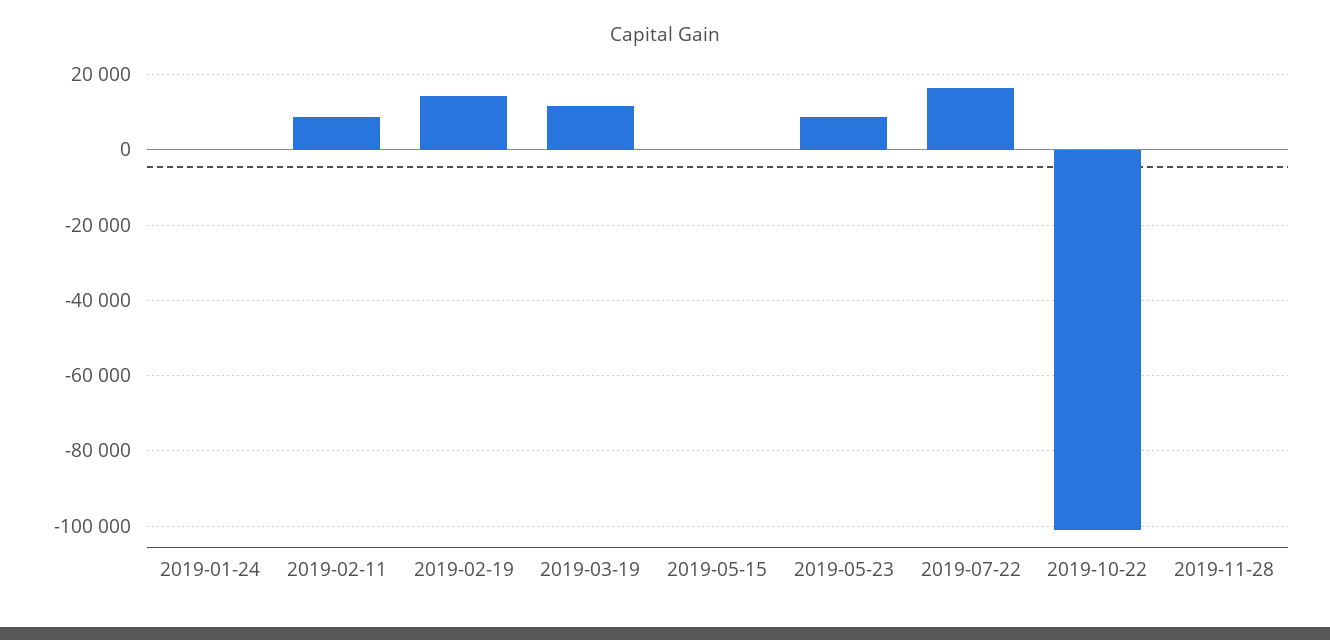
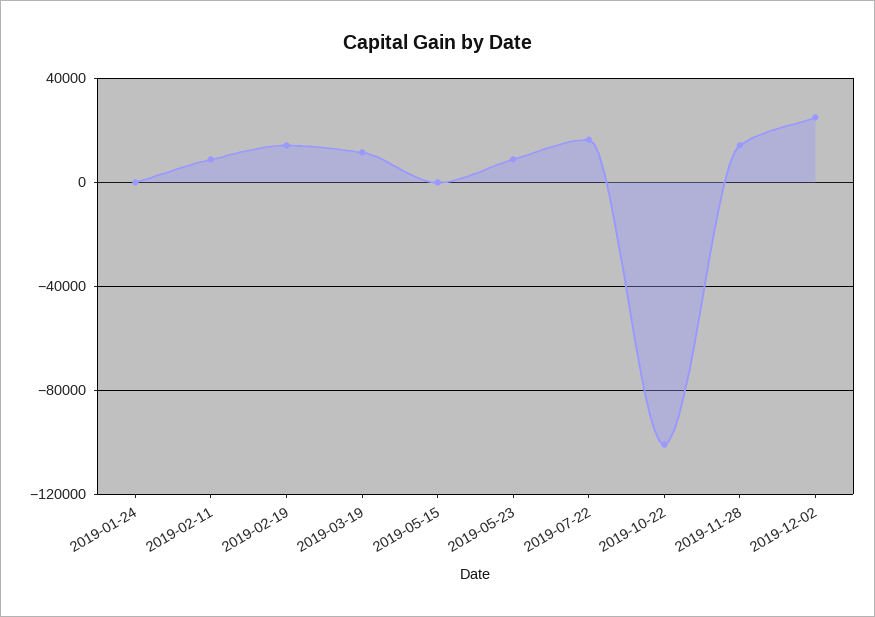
2019-11-28: 0 -> 15000
2019-12-02: none -> 25000

